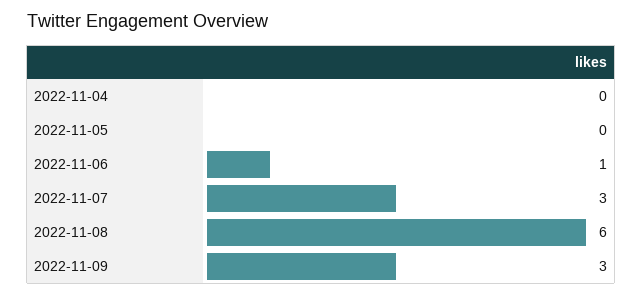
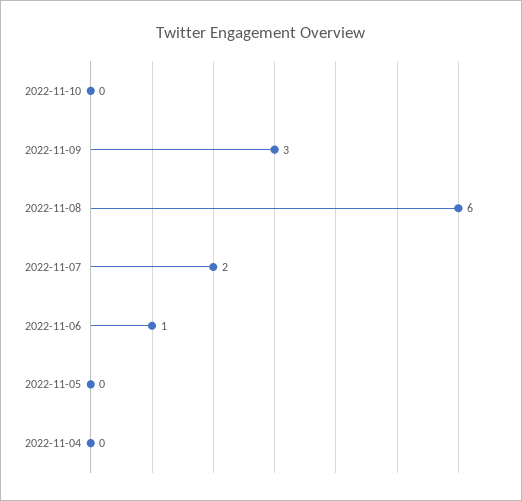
2022-11-07: 3 -> 2
2022-11-10: none -> 0

